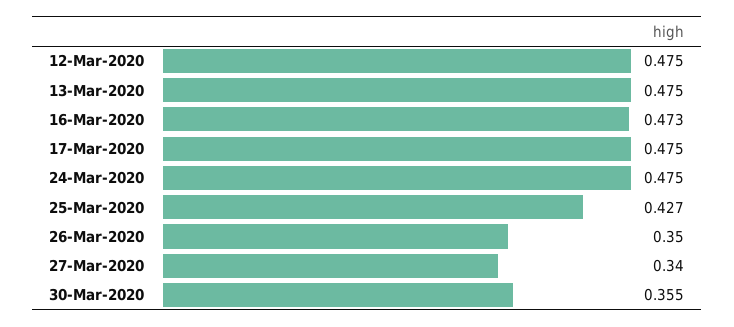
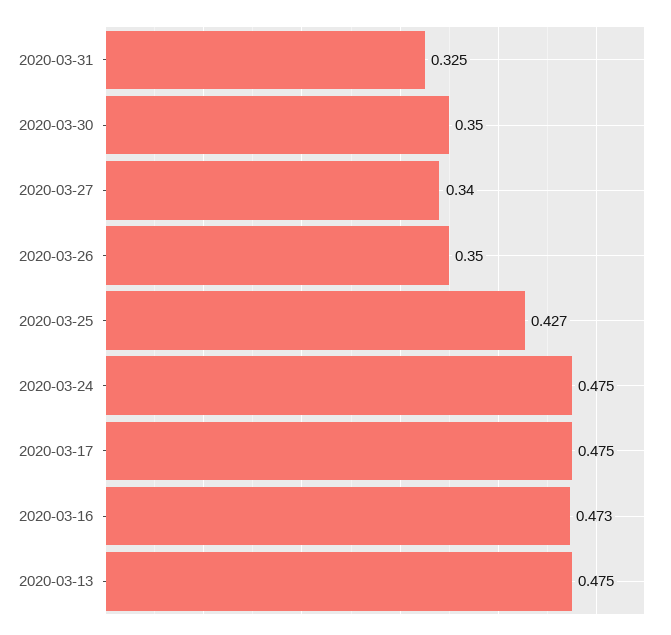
12-Mar-2020: 0.475 -> none
30-Mar-2020: 0.355 -> 0.35
2020-03-31: none -> 0.325

